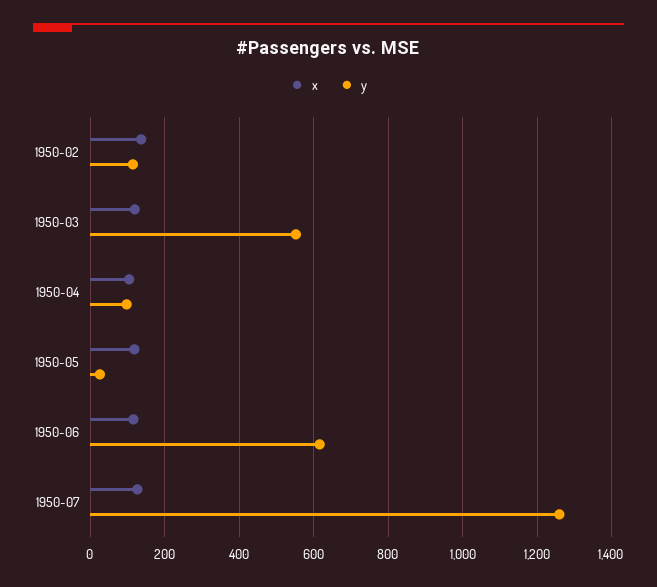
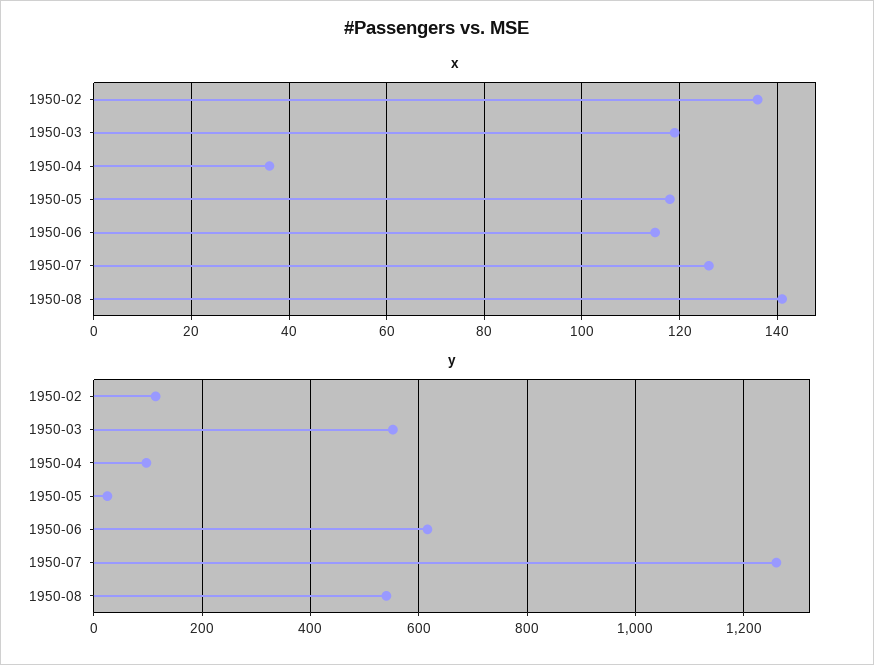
x, 1950-04: 100 -> 35
x, 1950-08: none -> 140
y, 1950-08: none -> 540

